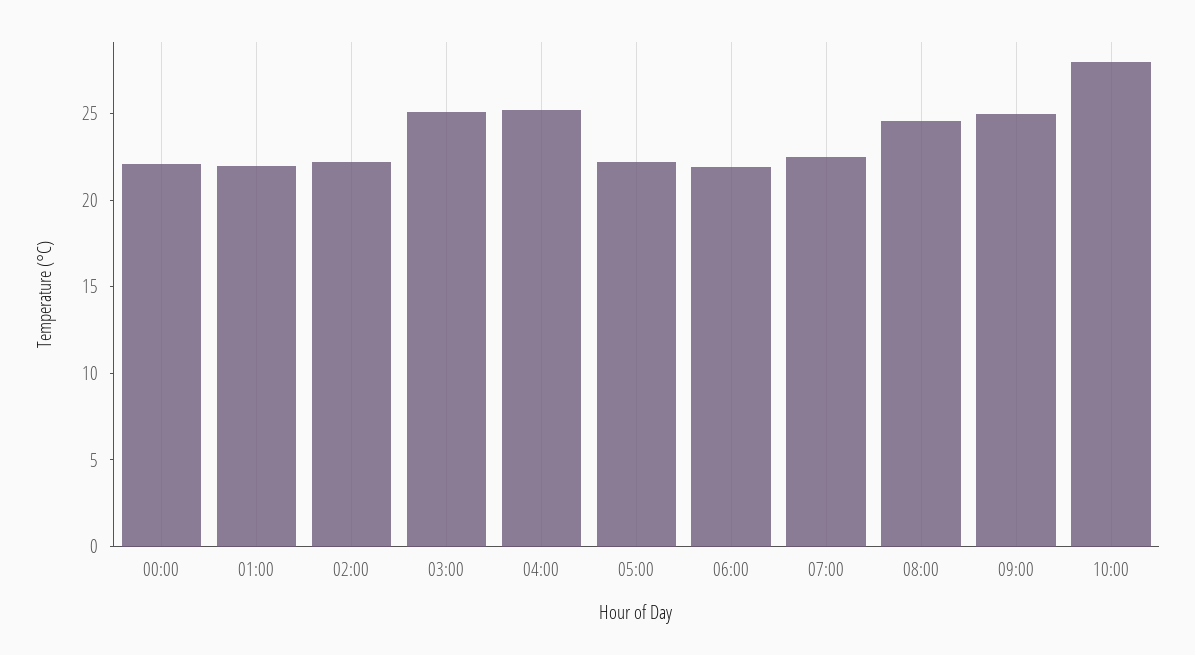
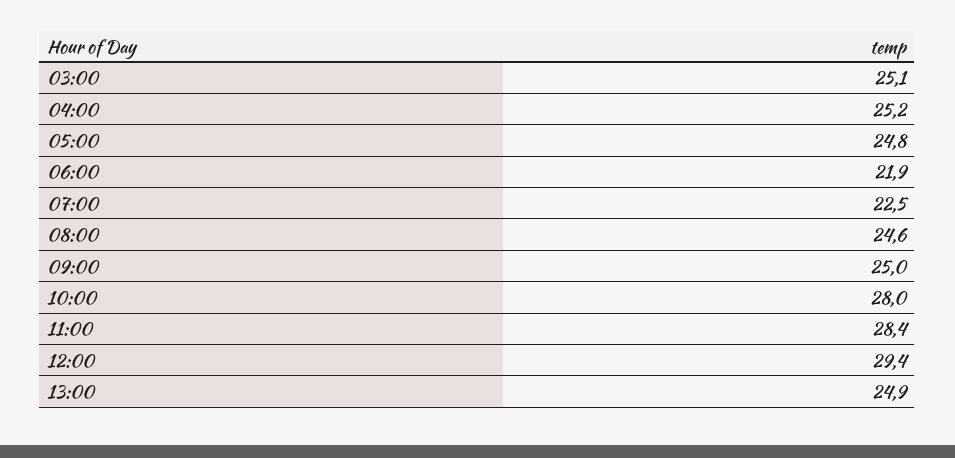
00:00: 22 -> none
01:00: 22 -> none
02:00: 22 -> none
05:00: 22 -> 24.8
11:00: none -> 28.4
12:00: none -> 29.4
13:00: none -> 24.9

